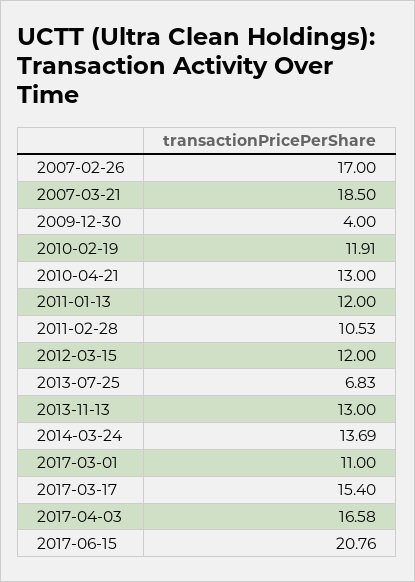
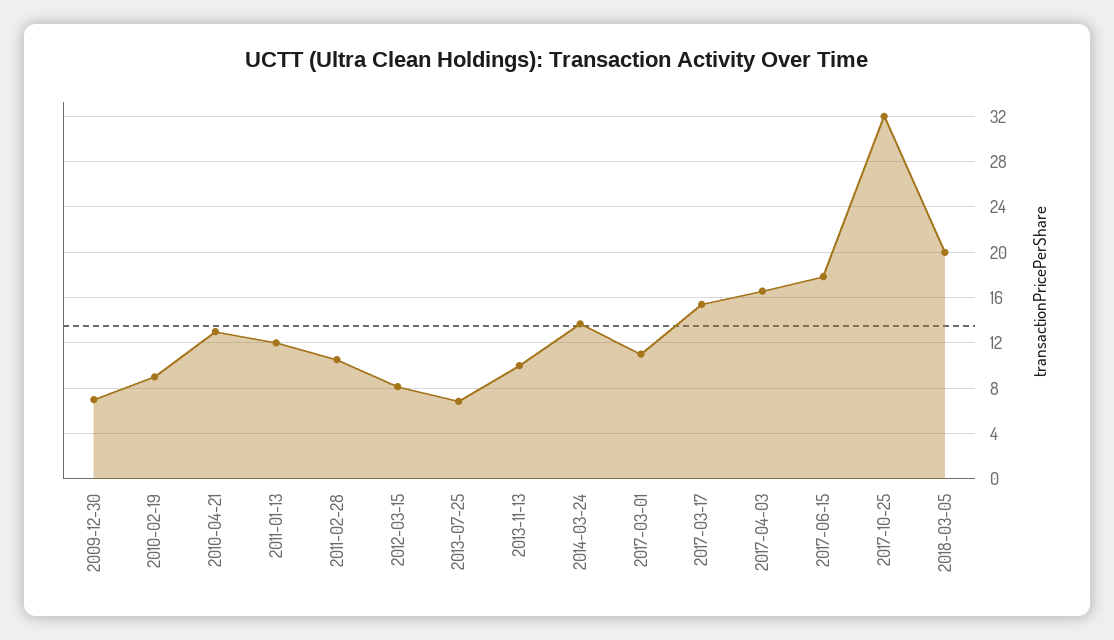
2007-02-26: 17 -> none
2007-03-21: 18.5 -> none
2009-12-30: 4 -> 7
2010-02-19: 11.91 -> 9
2012-03-15: 12 -> 8
2013-11-13: 13 -> 10
2017-06-15: 20.76 -> 18
2017-10-25: none -> 32
2018-03-05: none -> 20

